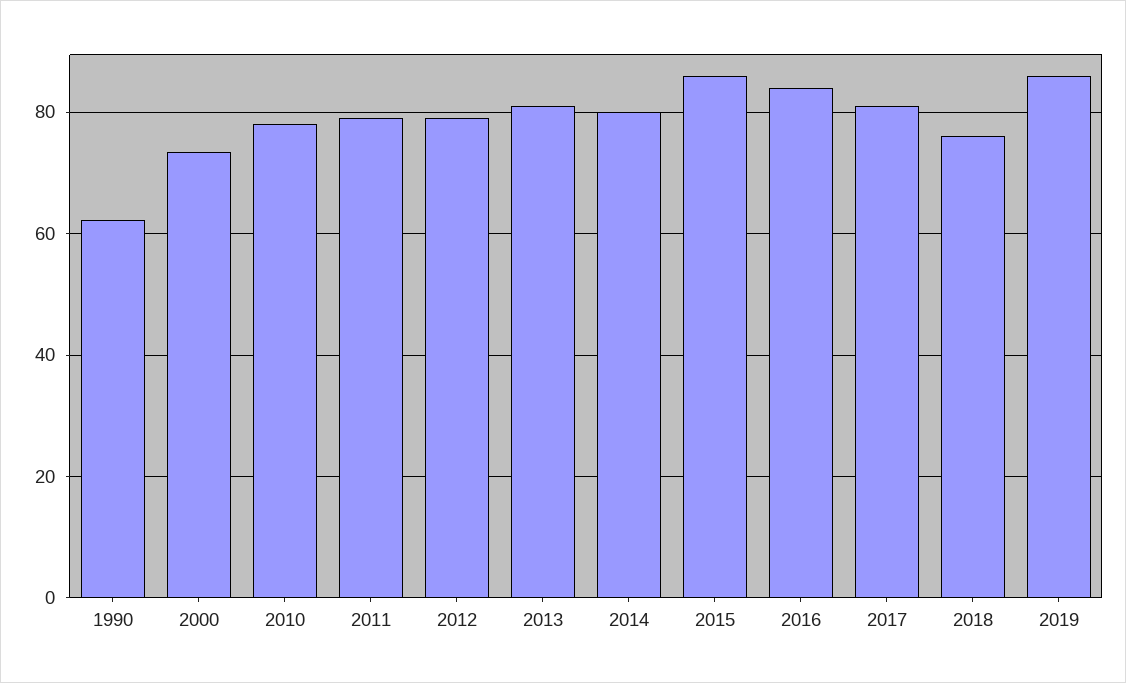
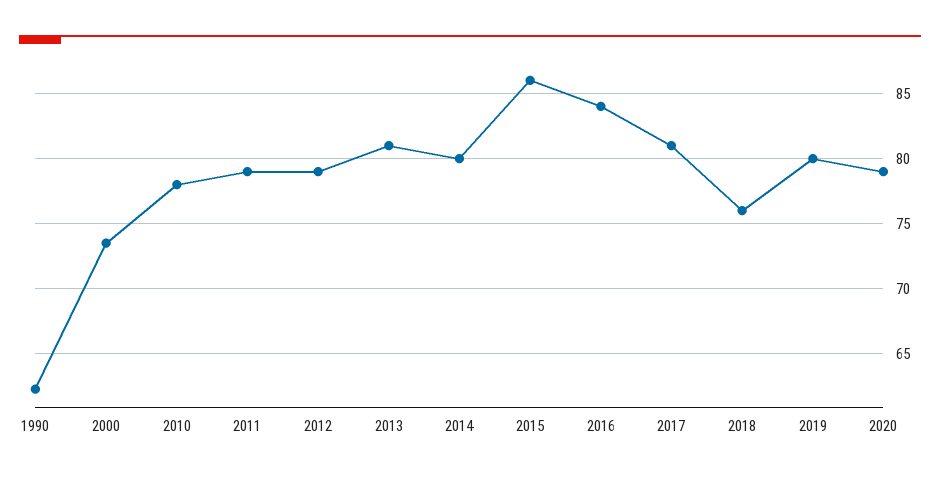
2019: 86 -> 80
2020: none -> 79

